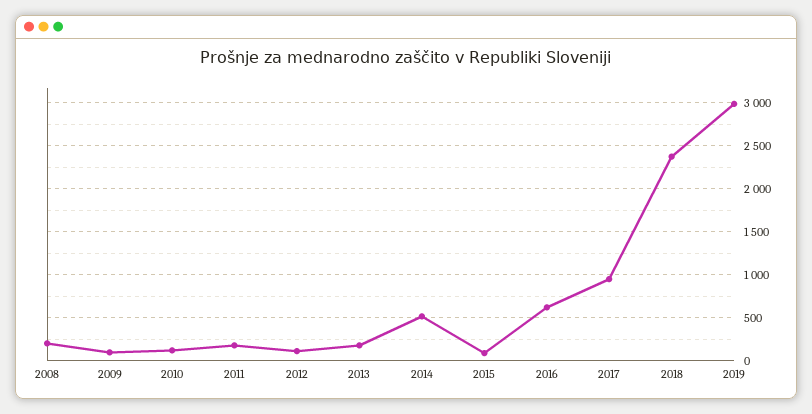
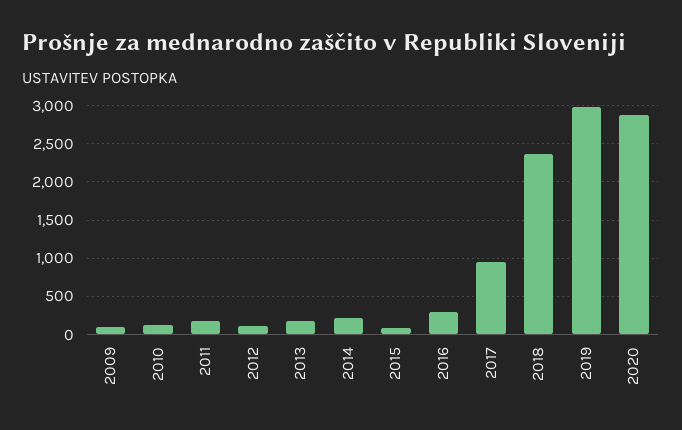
2008: 200 -> none
2014: 500 -> 200
2016: 600 -> 300
2020: none -> 2900

